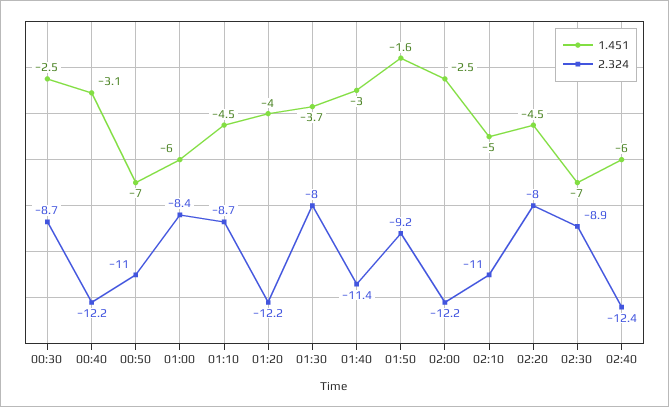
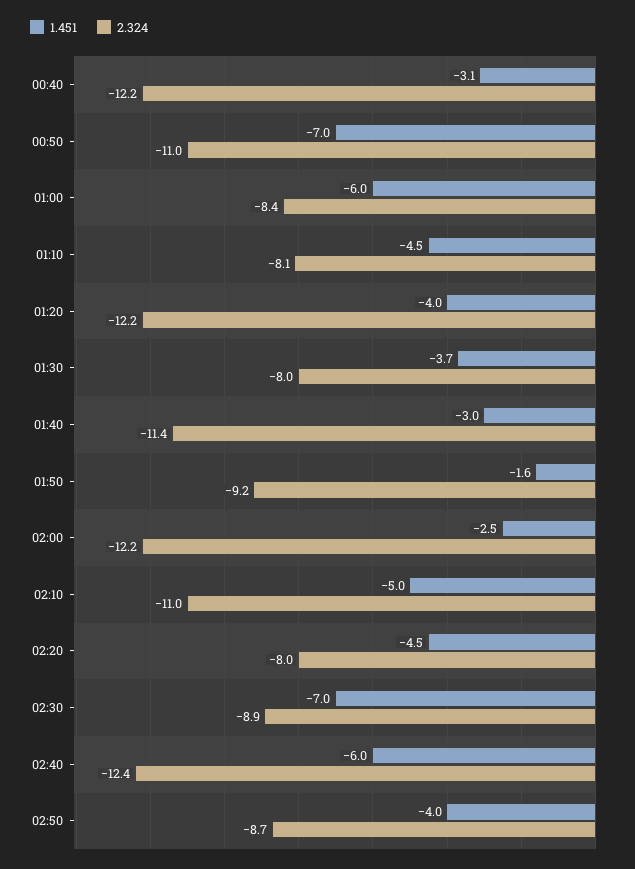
1.451, 00:30: -2.5 -> none
2.324, 00:30: -8.7 -> none
2.324, 01:10: -8.7 -> -8.1
1.451, 02:50: none -> -4
2.324, 02:50: none -> -8.7

